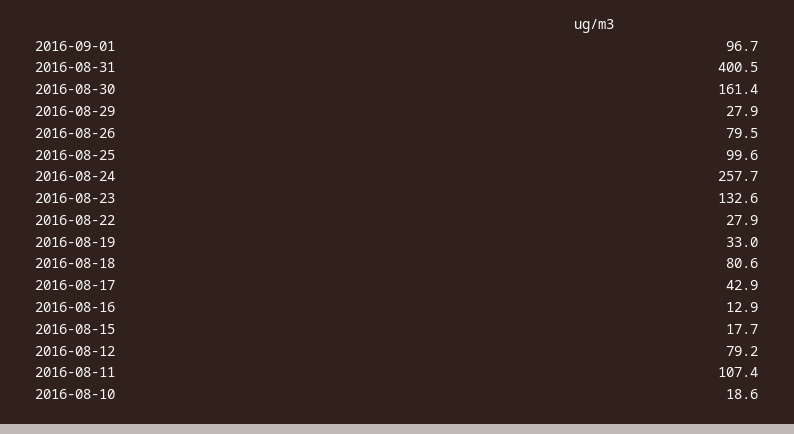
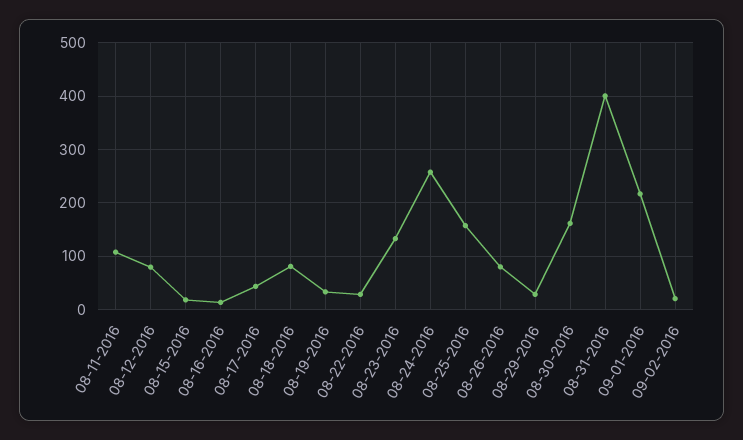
2016-09-01: 96.7 -> 220
2016-08-25: 99.6 -> 160
2016-08-10: 18.6 -> none
09-02-2016: none -> 20

